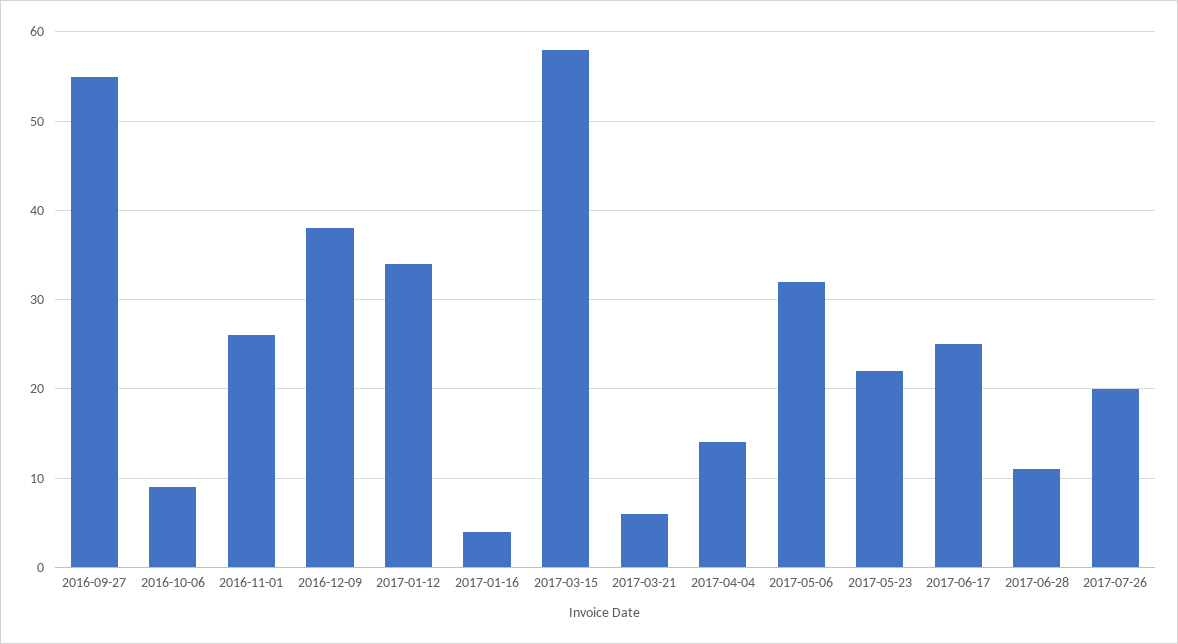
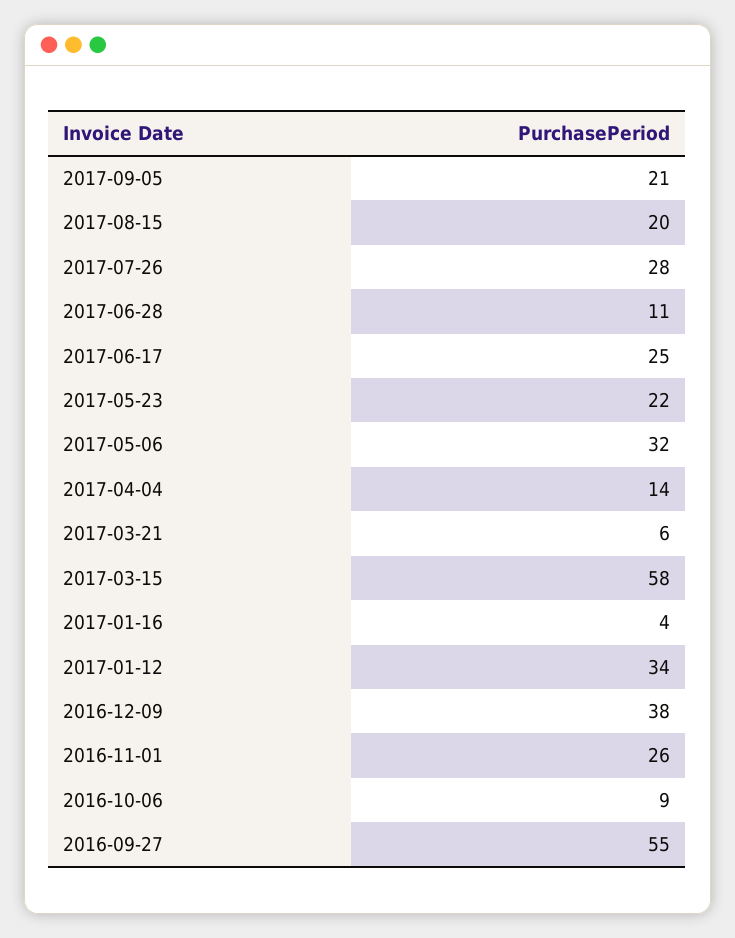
2017-07-26: 20 -> 28
2017-09-05: none -> 21
2017-08-15: none -> 20

